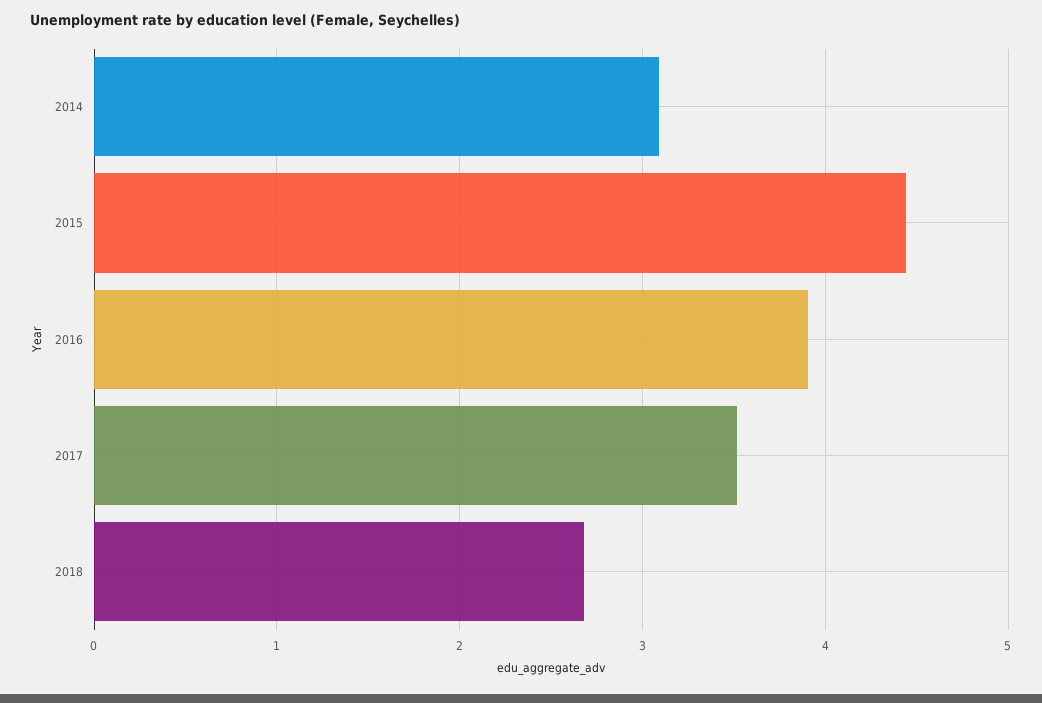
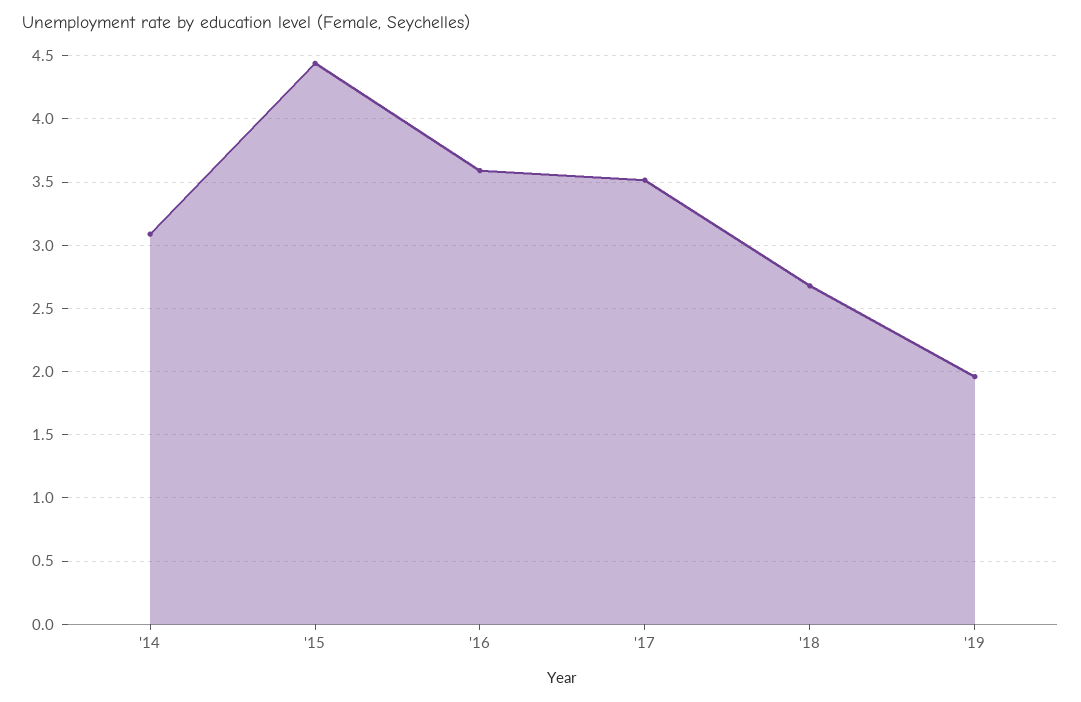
2016: 3.9 -> 3.6
'19: none -> 1.95

